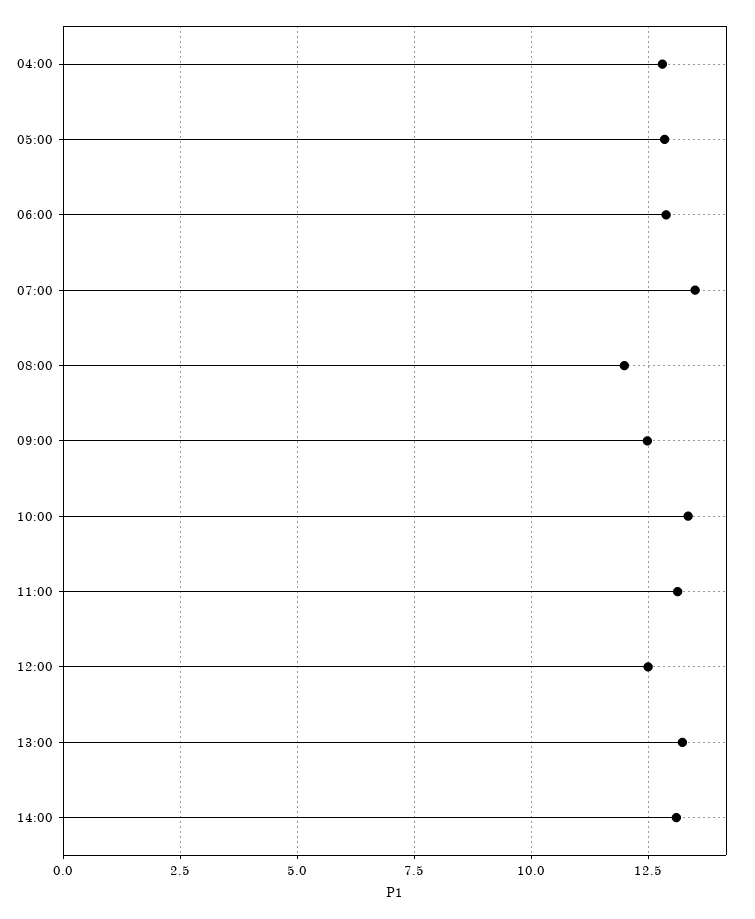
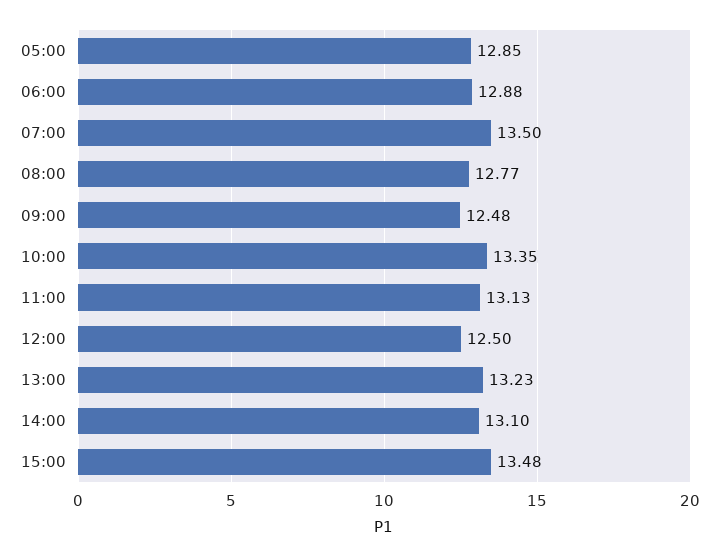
04:00: 12.75 -> none
08:00: 12 -> 12.77
15:00: none -> 13.48

